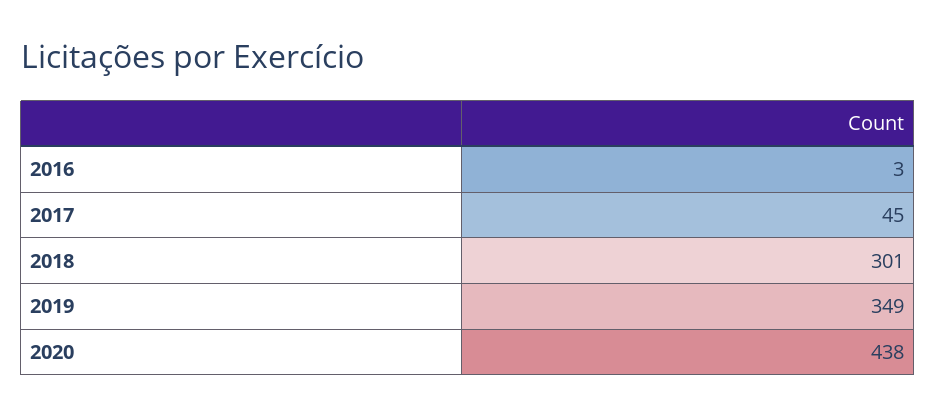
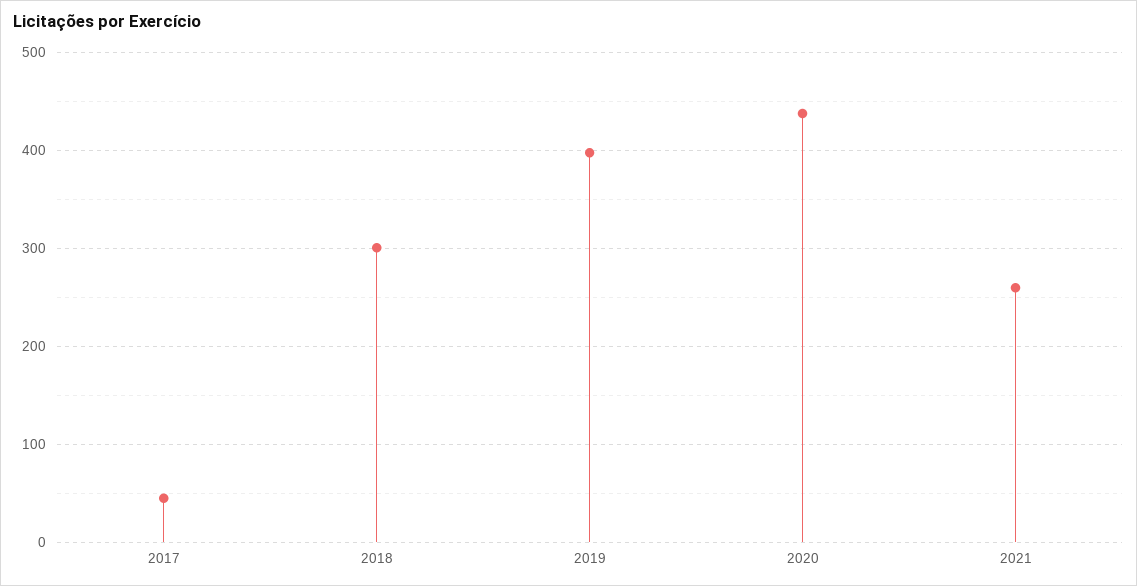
2016: 3 -> none
2019: 349 -> 400
2021: none -> 260

